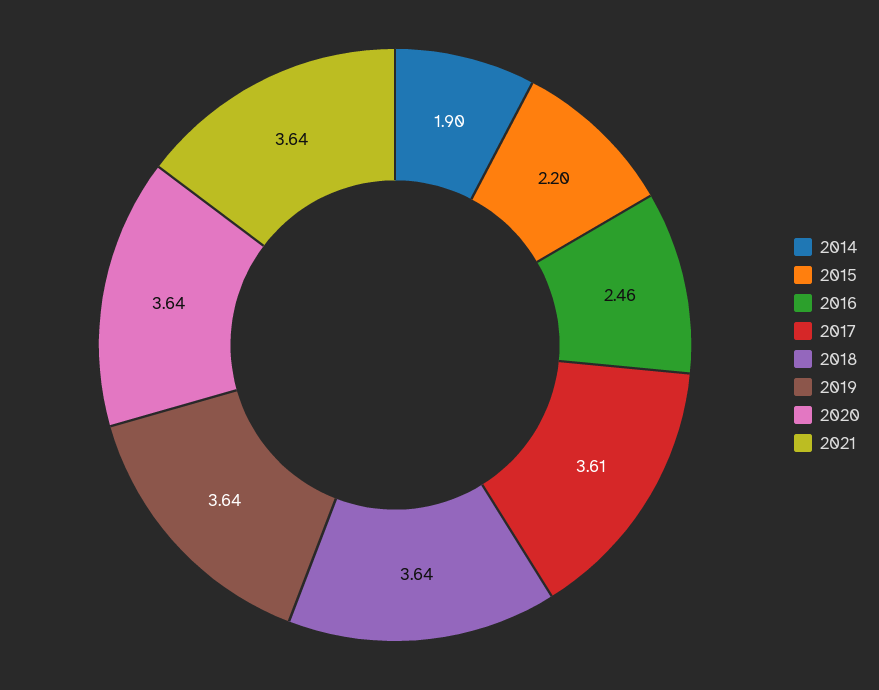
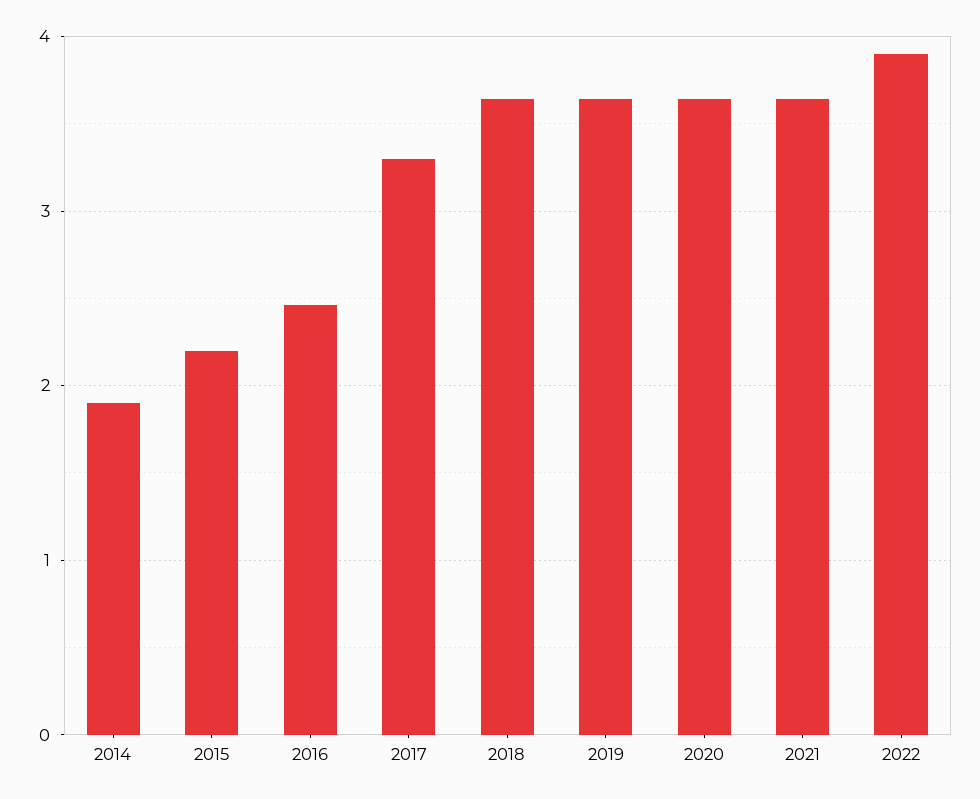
2017: 3.61 -> 3.3
2022: none -> 3.9

